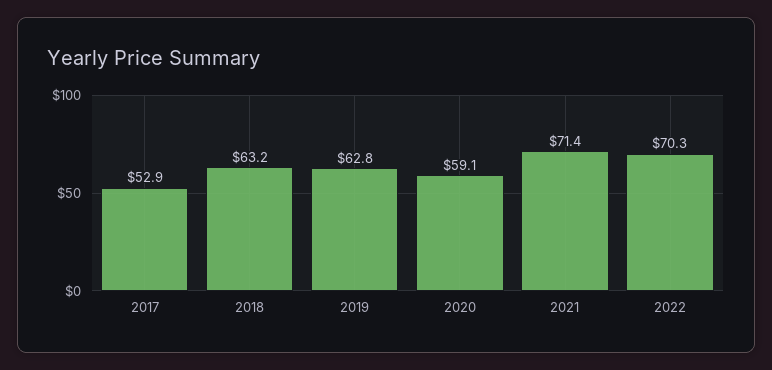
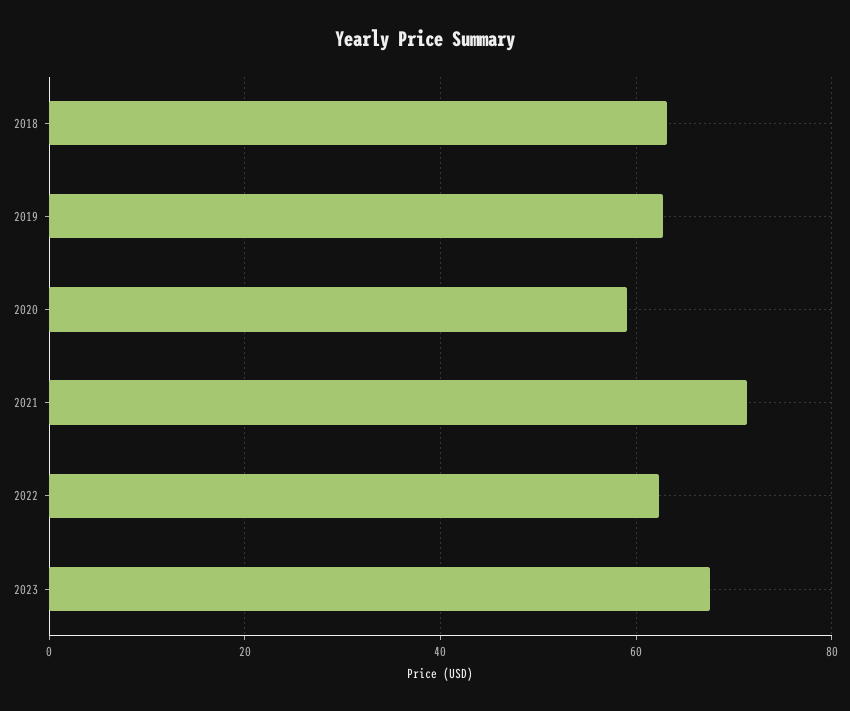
2017: 52.9 -> none
2022: 70.3 -> 62
2023: none -> 68

